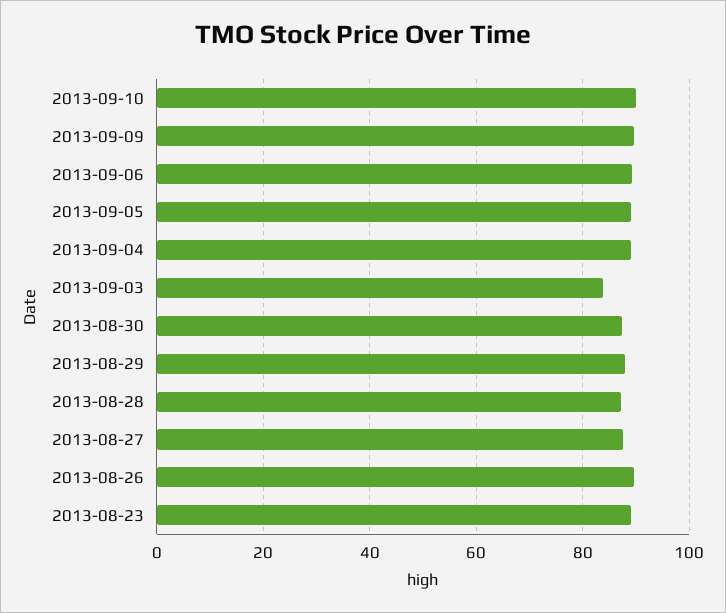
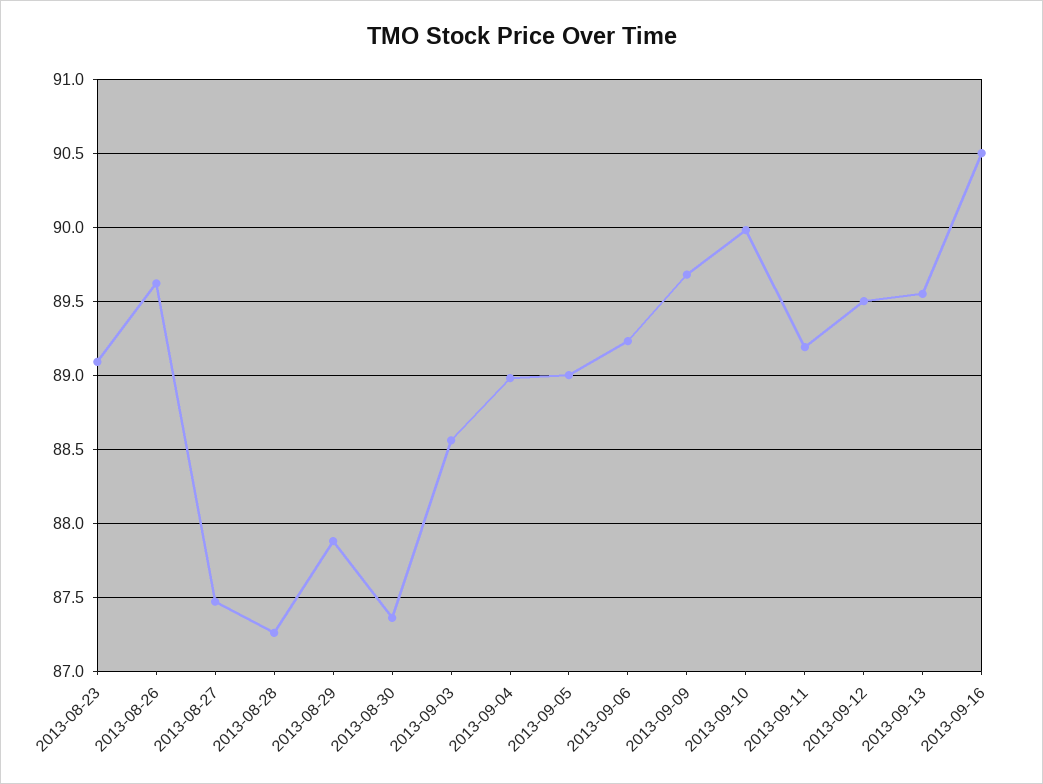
2013-09-03: 84 -> 88.55
2013-09-11: none -> 89.2
2013-09-12: none -> 89.5
2013-09-13: none -> 89.55
2013-09-16: none -> 90.5

